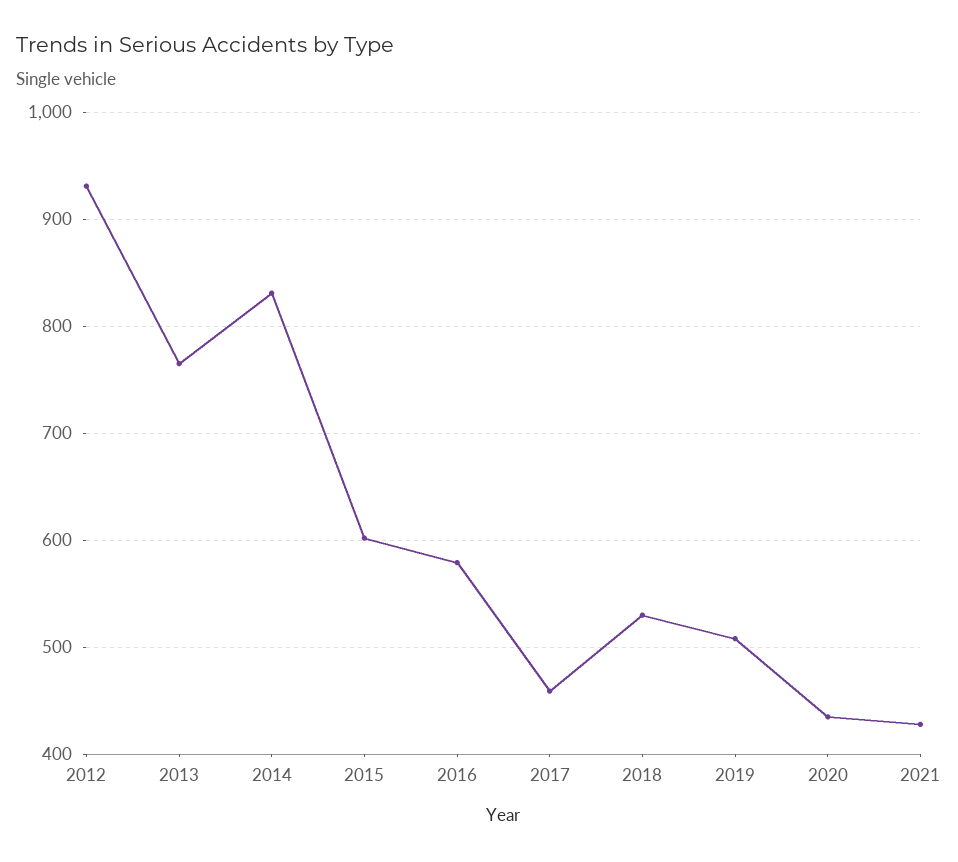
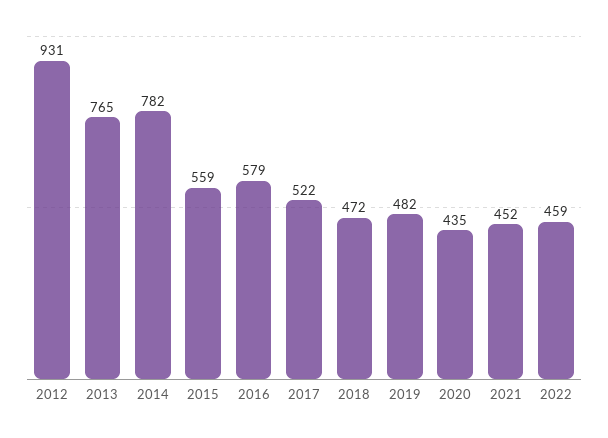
2014: 830 -> 782
2015: 600 -> 559
2017: 460 -> 522
2018: 530 -> 472
2019: 510 -> 482
2021: 430 -> 452
2022: none -> 459

